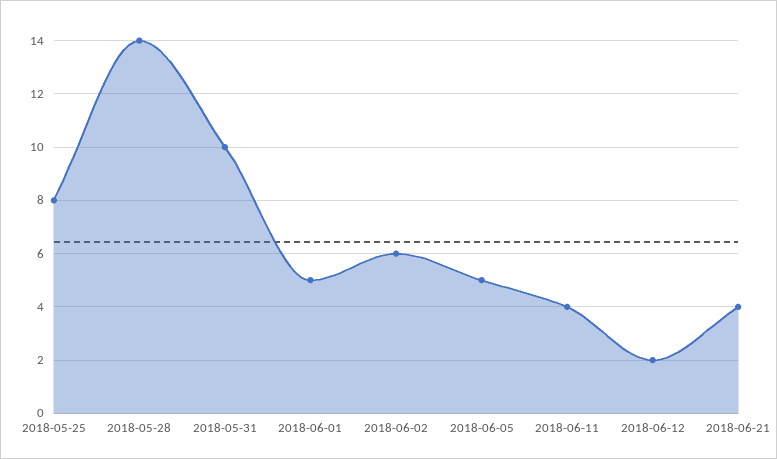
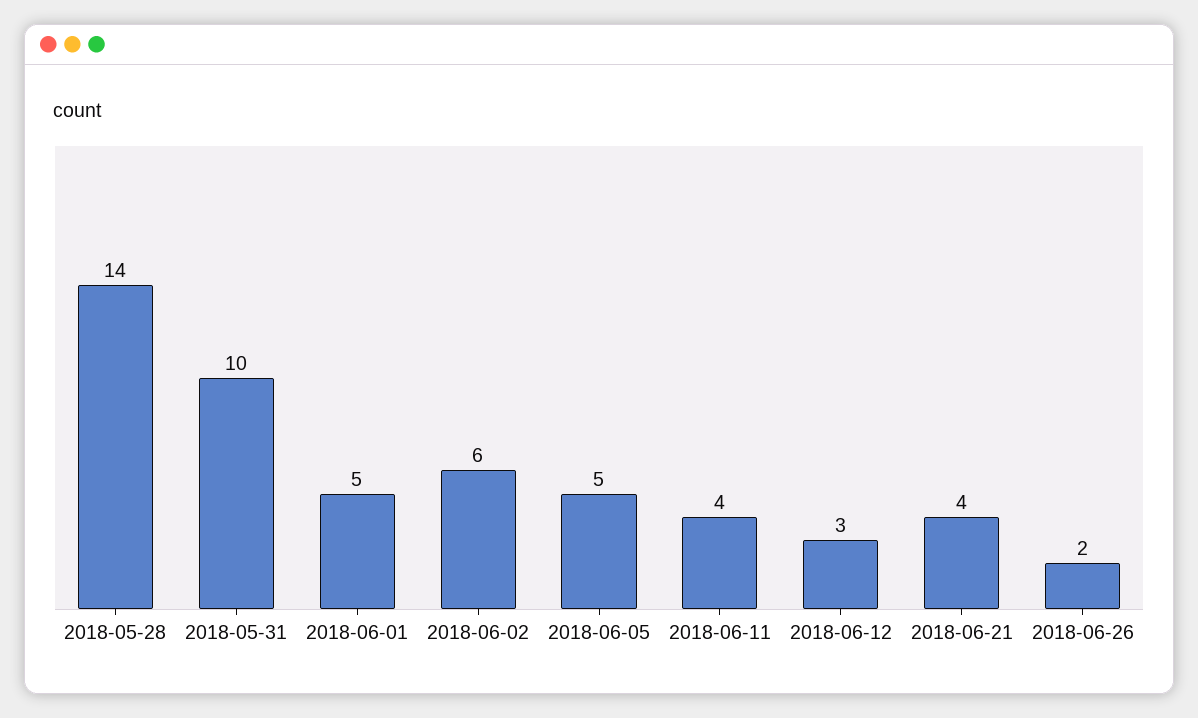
2018-05-25: 8 -> none
2018-06-12: 2 -> 3
2018-06-26: none -> 2

